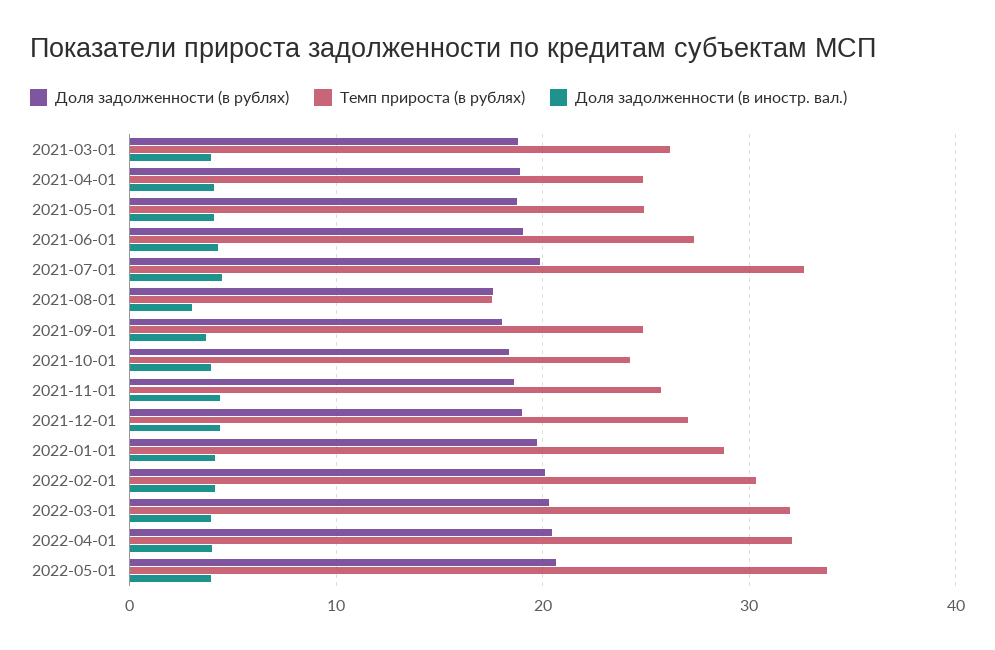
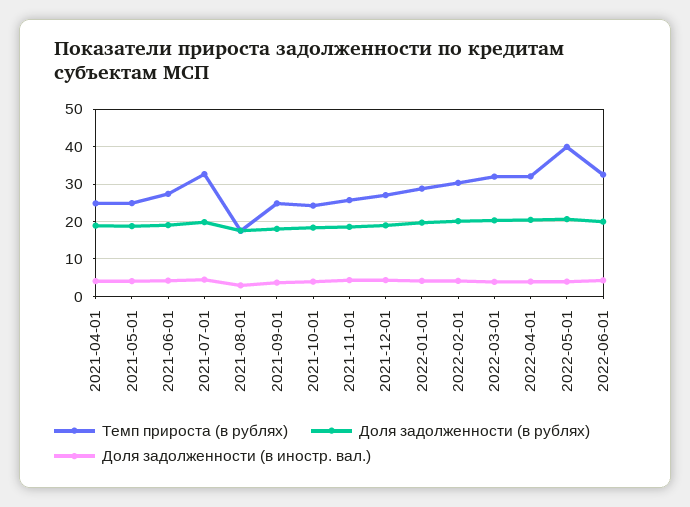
Доля задолженности (в рублях), 2021-03-01: 19 -> none
Темп прироста (в рублях), 2021-03-01: 26 -> none
Доля задолженности (в иностр. вал.), 2021-03-01: 4 -> none
Темп прироста (в рублях), 2022-05-01: 34 -> 40
Темп прироста (в рублях), 2022-06-01: none -> 32
Доля задолженности (в рублях), 2022-06-01: none -> 20
Доля задолженности (в иностр. вал.), 2022-06-01: none -> 4

